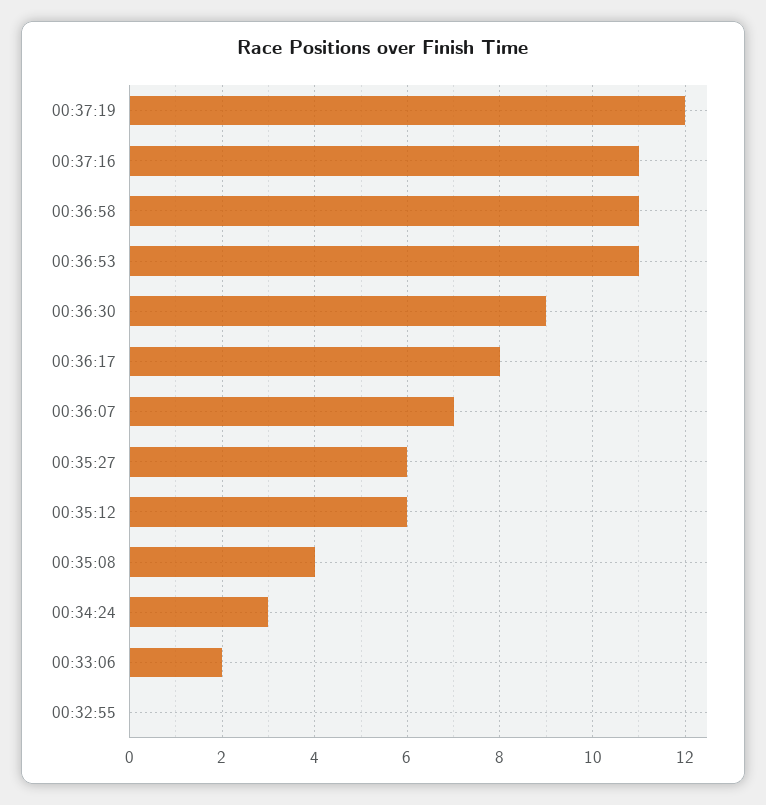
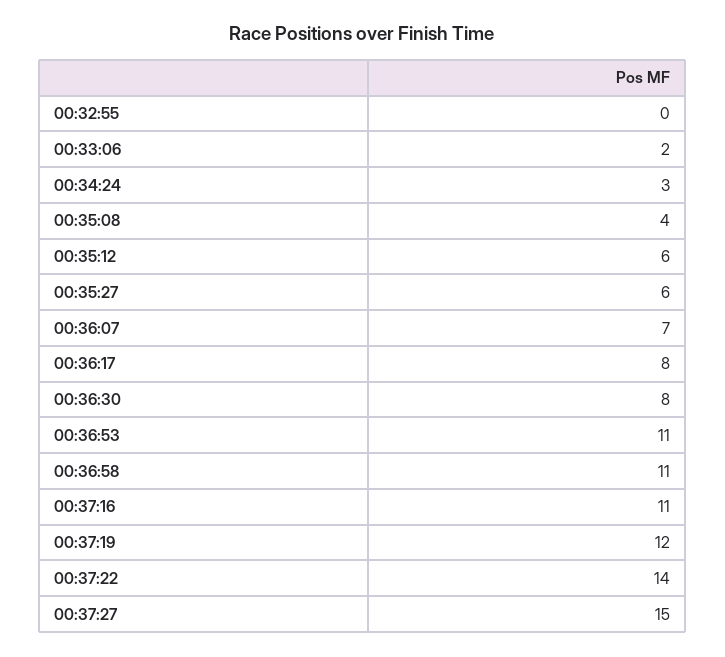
00:36:30: 9 -> 8
00:37:22: none -> 14
00:37:27: none -> 15

